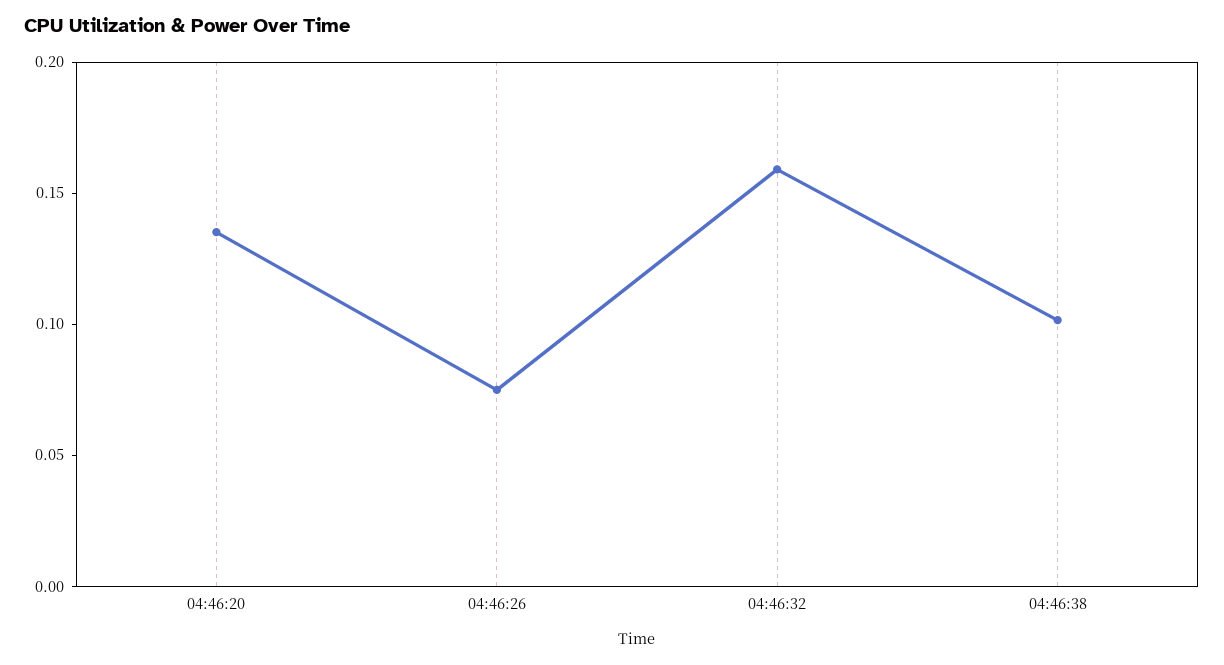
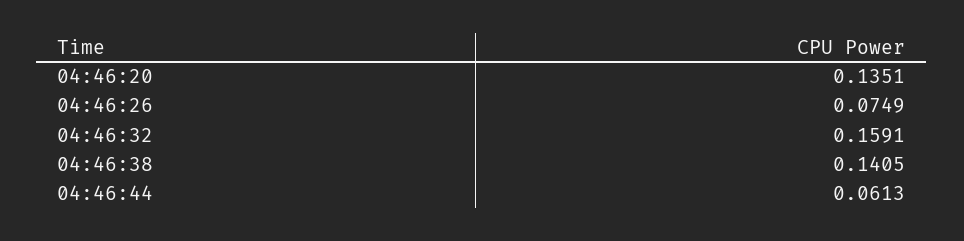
04:46:38: 0.1 -> 0.1405
04:46:44: none -> 0.0613

